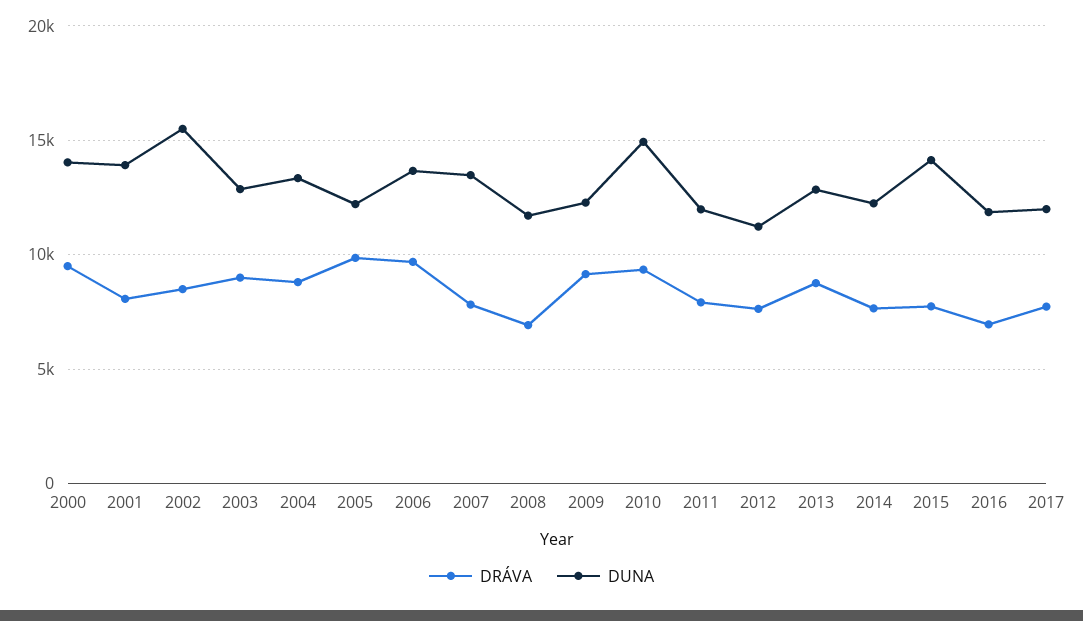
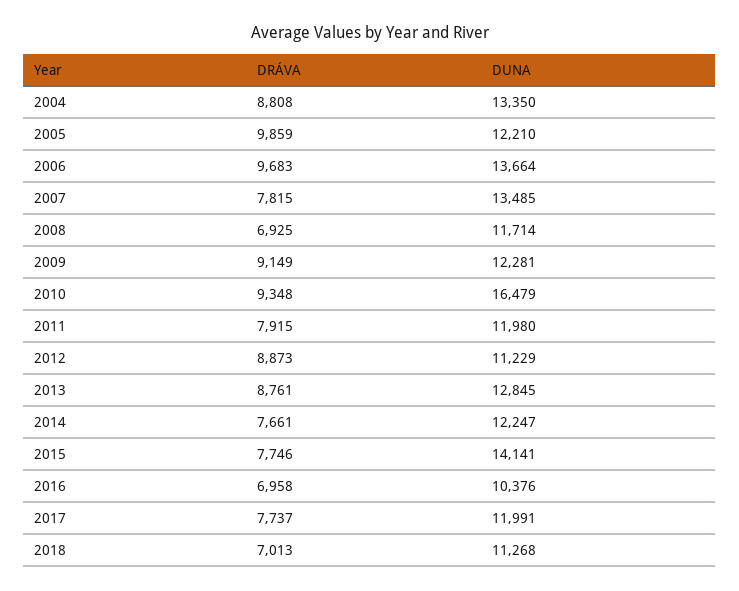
DRÁVA, 2000: 9500 -> none
DUNA, 2000: 14000 -> none
DRÁVA, 2001: 8000 -> none
DUNA, 2001: 14000 -> none
DRÁVA, 2002: 8500 -> none
DUNA, 2002: 15500 -> none
DRÁVA, 2003: 9000 -> none
DUNA, 2003: 13000 -> none
DUNA, 2010: 15000 -> 16479
DRÁVA, 2012: 7500 -> 8873
DUNA, 2016: 12000 -> 10376
DRÁVA, 2018: none -> 7013
DUNA, 2018: none -> 11268

